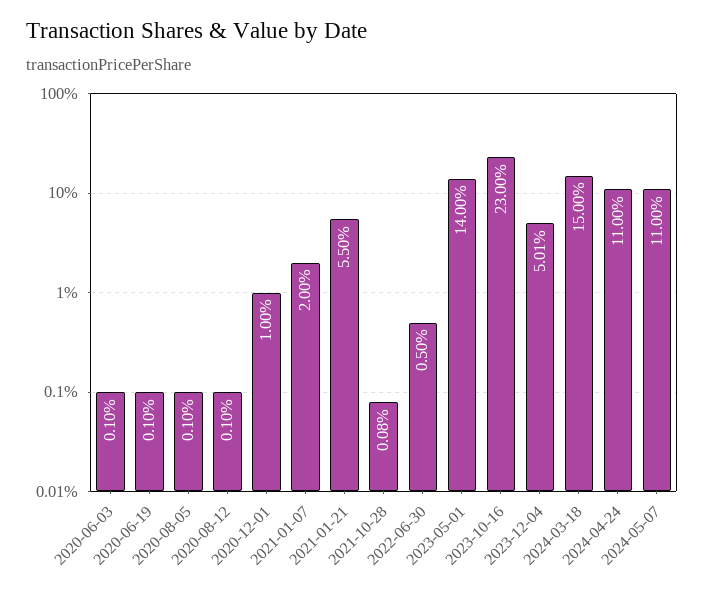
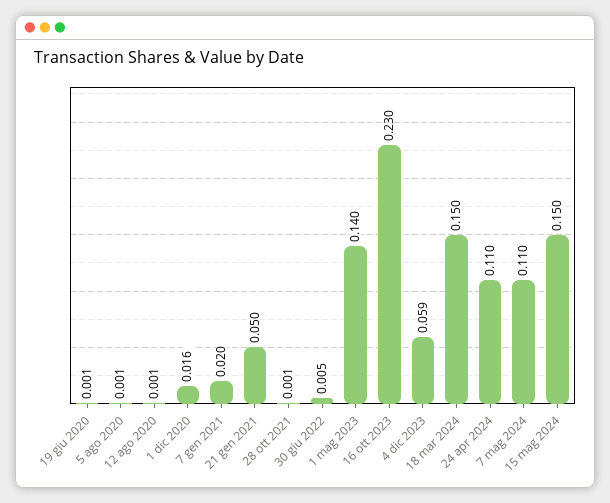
2020-06-03: 0.001 -> none
2020-12-01: 0.01 -> 0.016
2021-01-21: 0.055 -> 0.05
2023-12-04: 0.0501 -> 0.059
15 mag 2024: none -> 0.15

